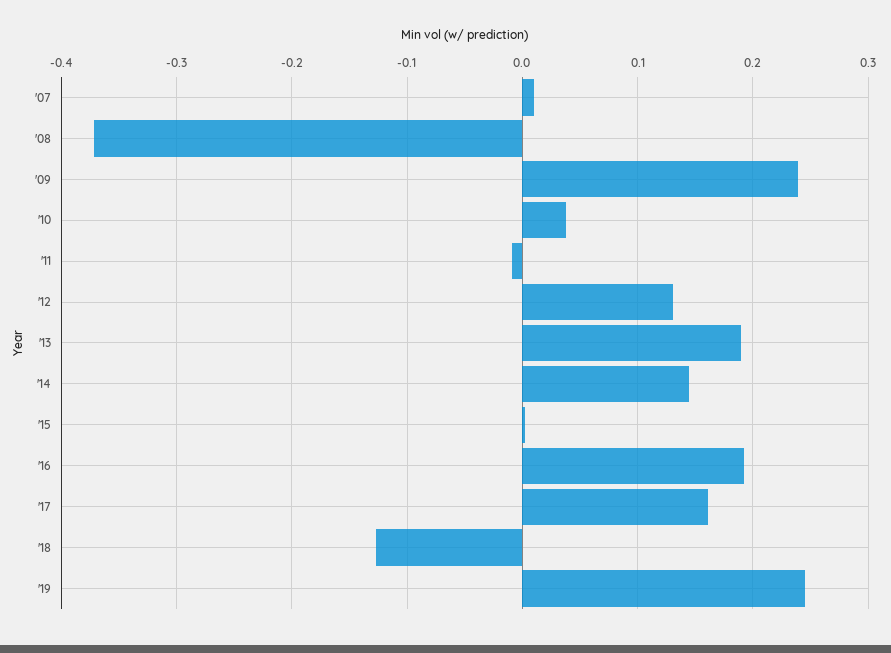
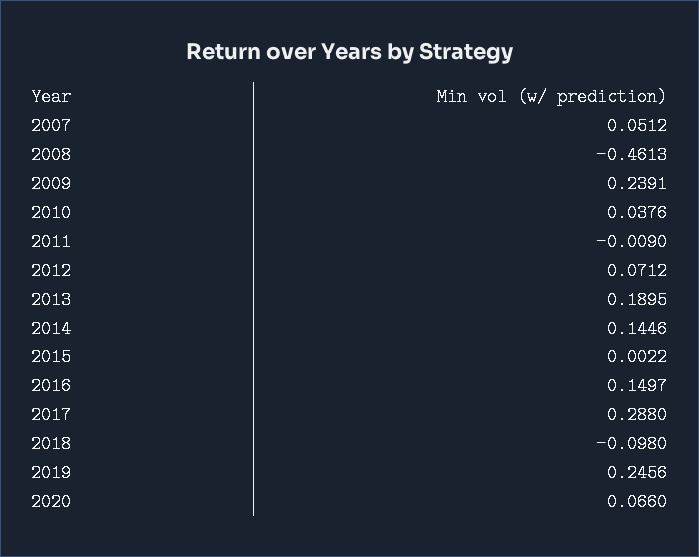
'07: 0.01 -> 0.0512
'08: -0.37 -> -0.4613
'12: 0.13 -> 0.0712
'16: 0.19 -> 0.1497
'17: 0.16 -> 0.288
'18: -0.13 -> -0.098
2020: none -> 0.066

